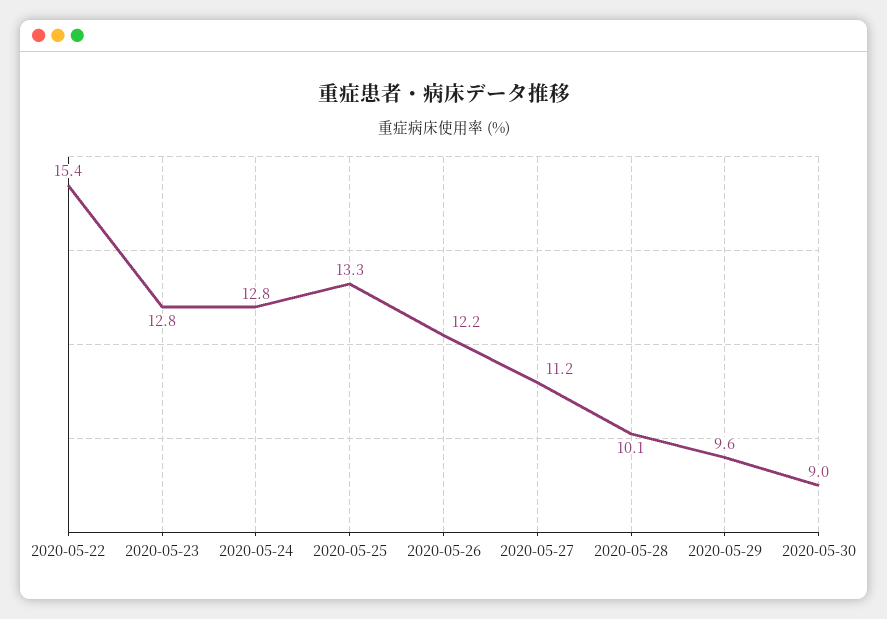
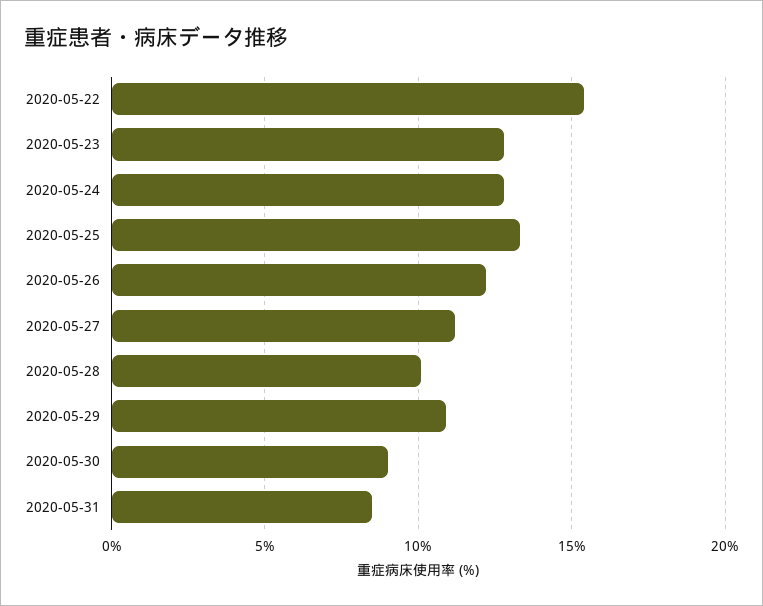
2020-05-29: 9.6 -> 11
2020-05-31: none -> 8.5

